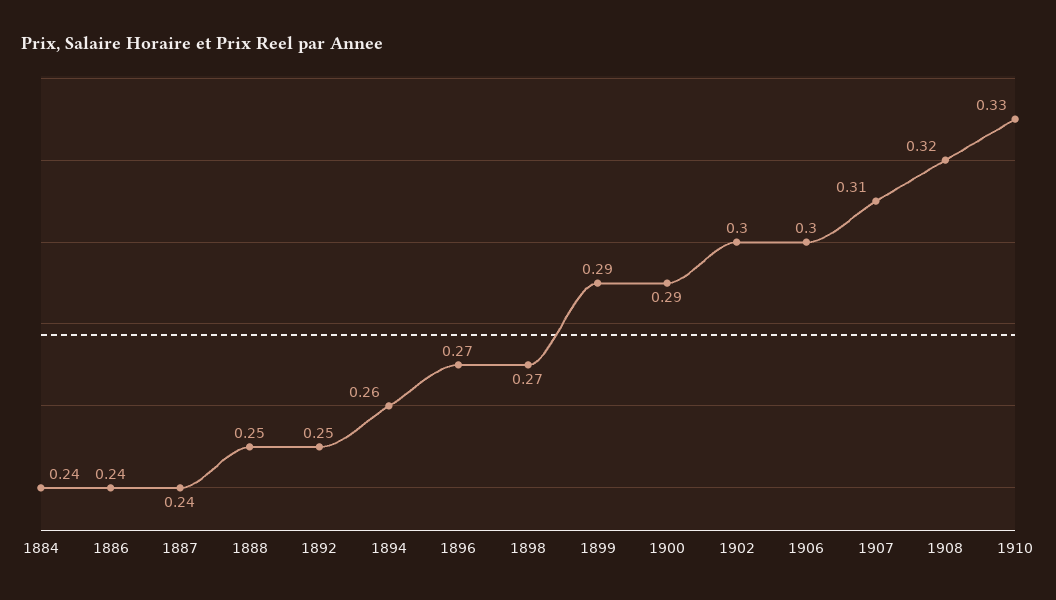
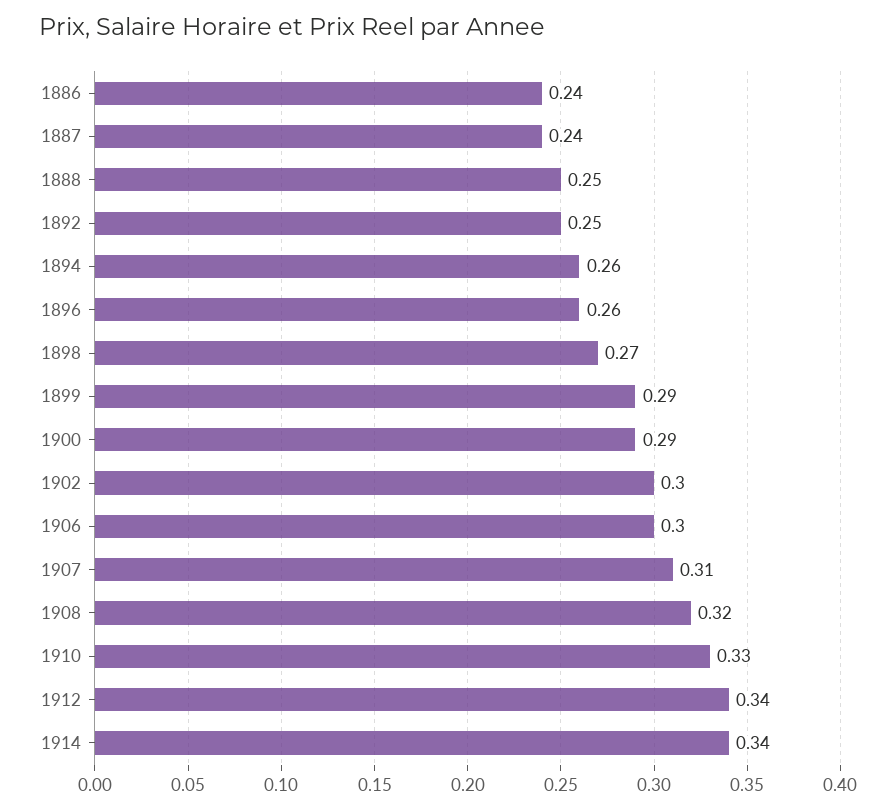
1884: 0.24 -> none
1896: 0.27 -> 0.26
1912: none -> 0.34
1914: none -> 0.34

